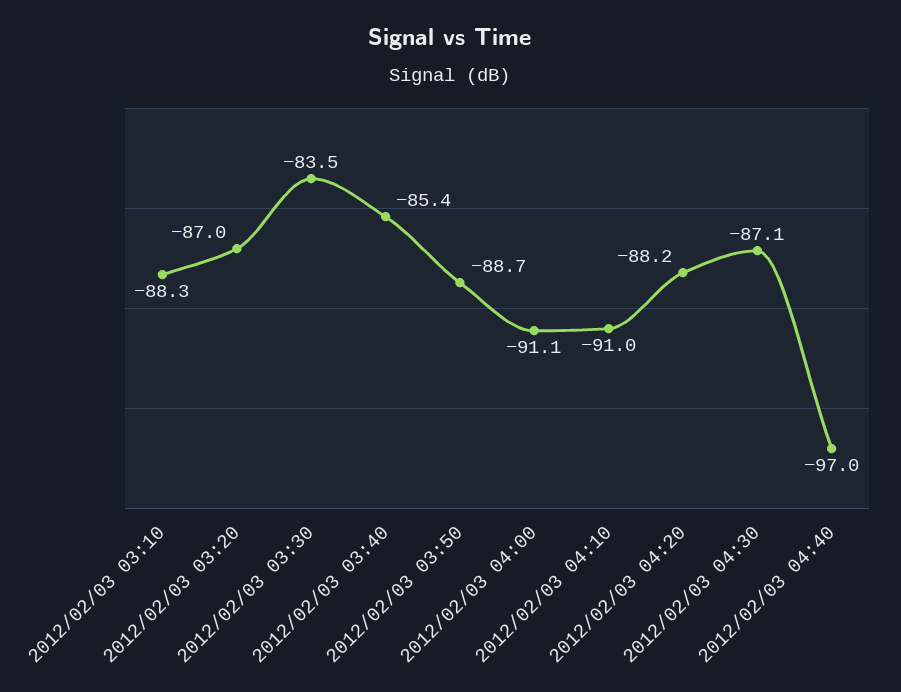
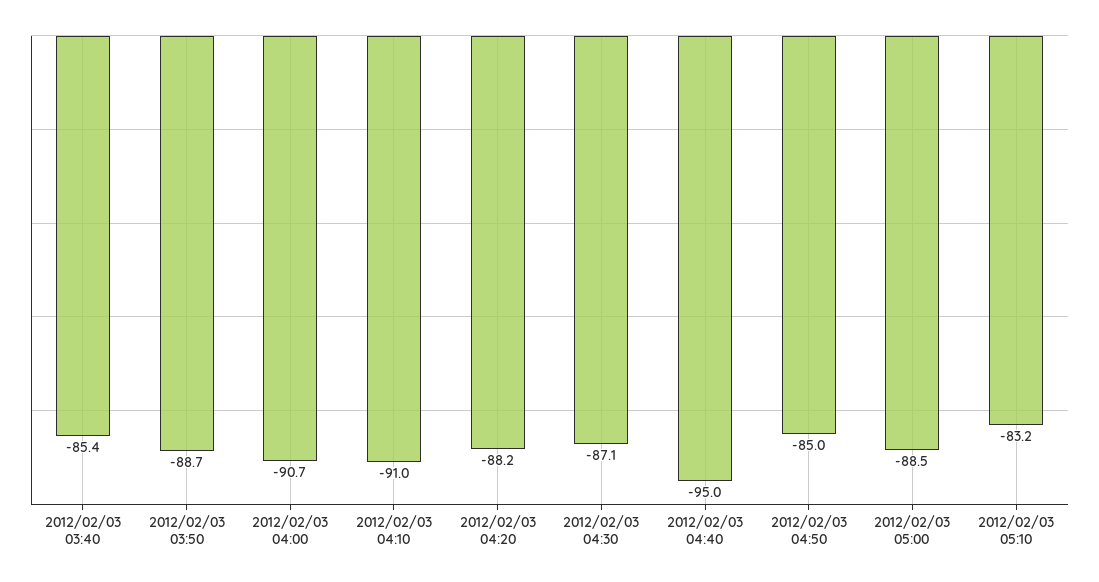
2012/02/03 03:10: -88.3 -> none
2012/02/03 03:20: -87 -> none
2012/02/03 03:30: -83.5 -> none
2012/02/03 04:00: -91.1 -> -90.7
2012/02/03 04:40: -97 -> -95
2012/02/03 04:50: none -> -85
2012/02/03 05:00: none -> -88.5
2012/02/03 05:10: none -> -83.2

